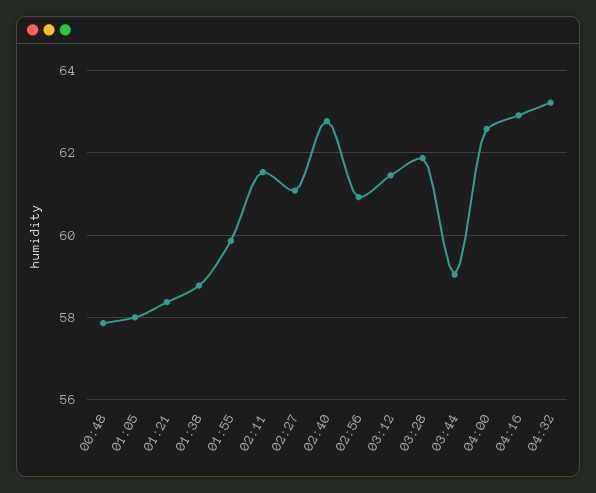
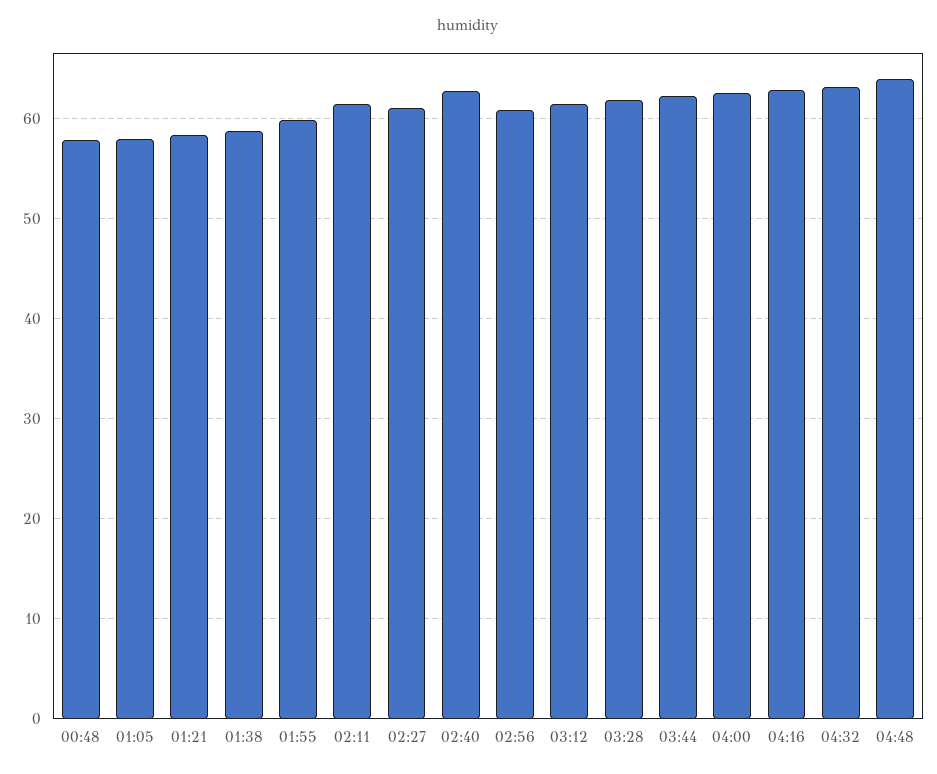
03:44: 59 -> 62
04:48: none -> 64

